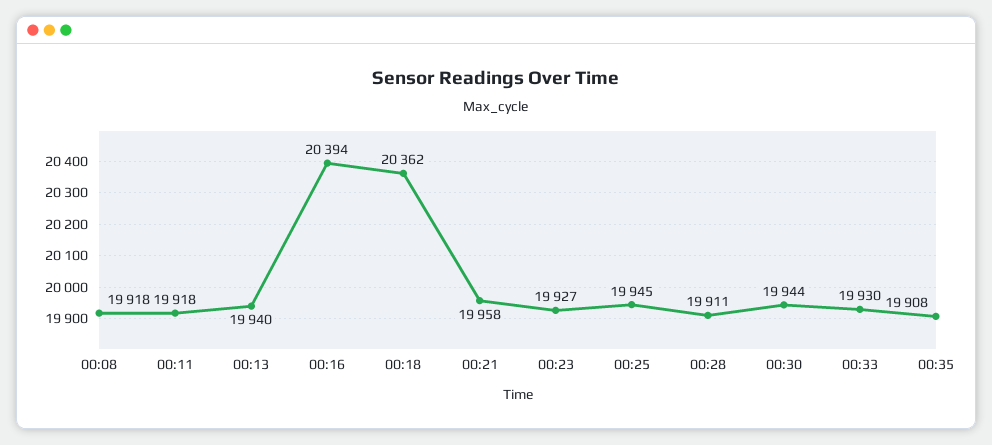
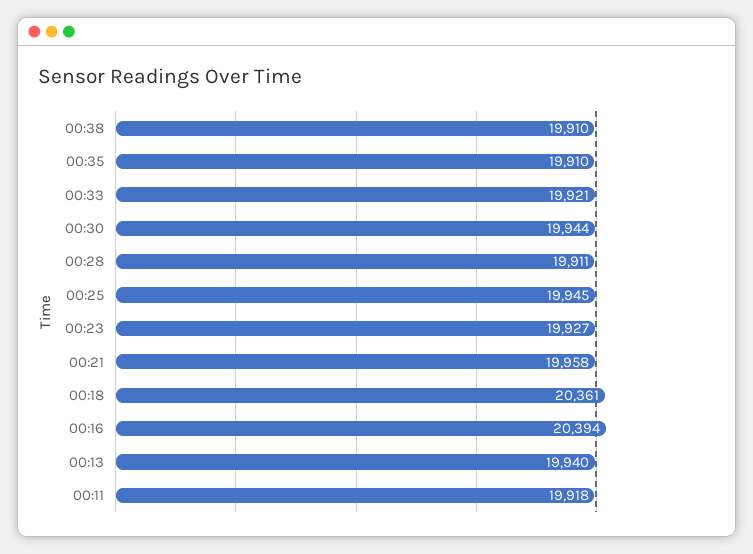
00:08: 19918 -> none
00:18: 20362 -> 20361
00:33: 19930 -> 19921
00:35: 19908 -> 19910
00:38: none -> 19910

